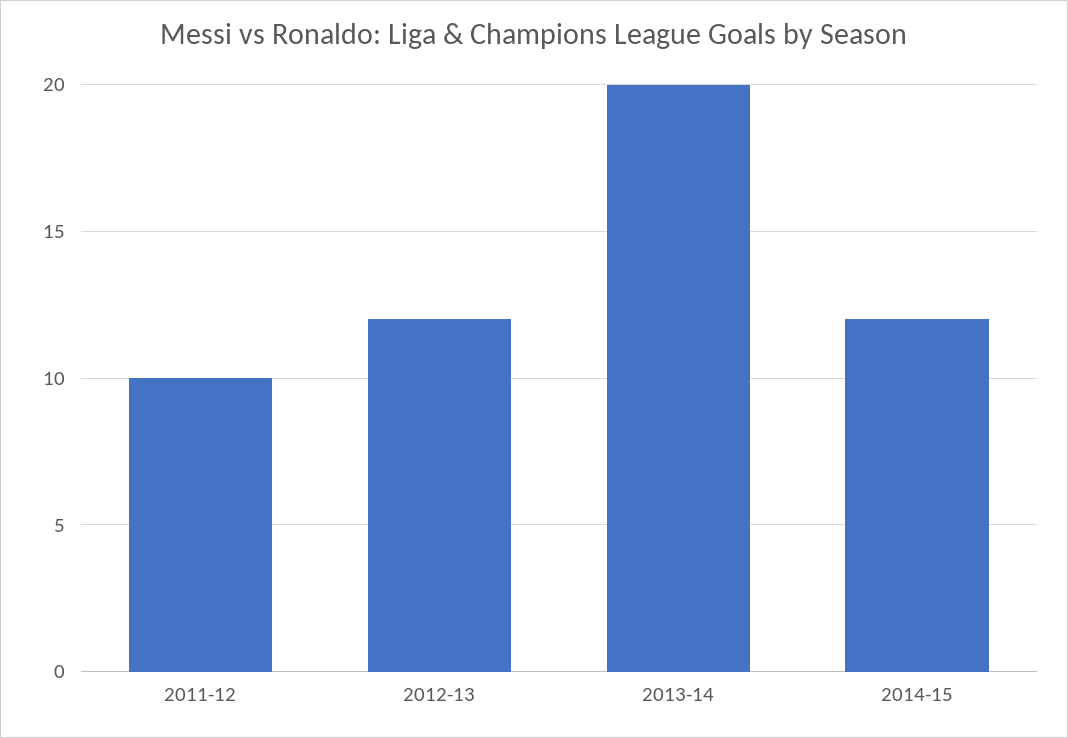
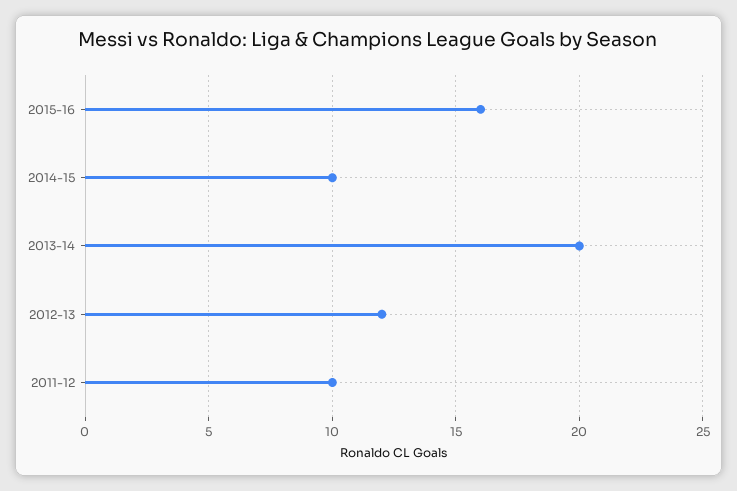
2014-15: 12 -> 10
2015-16: none -> 16

